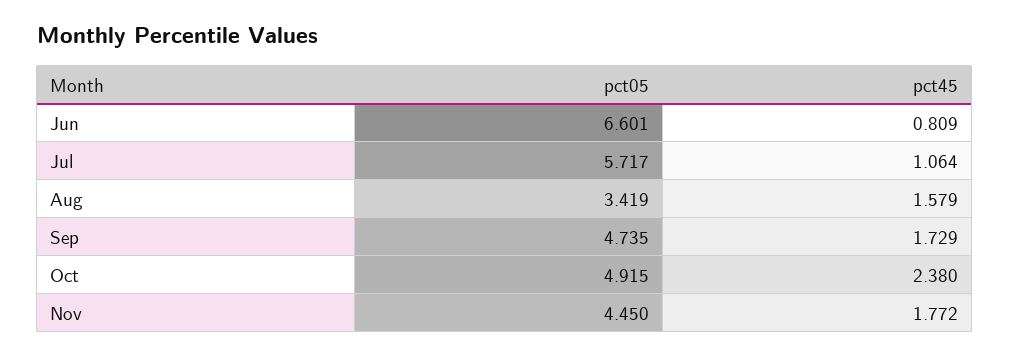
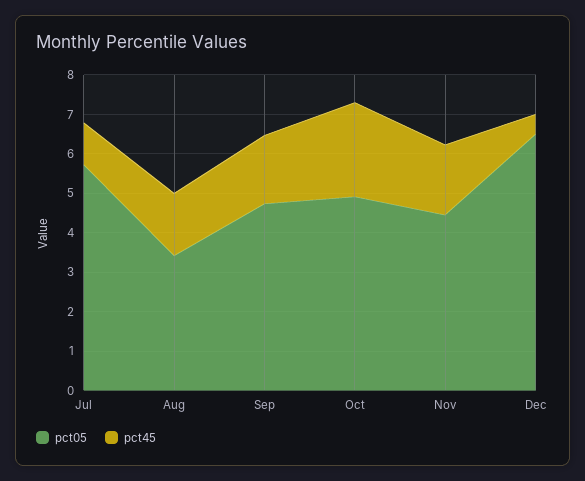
pct05, Jun: 6.601 -> none
pct45, Jun: 0.809 -> none
pct05, Dec: none -> 6.5
pct45, Dec: none -> 0.5

